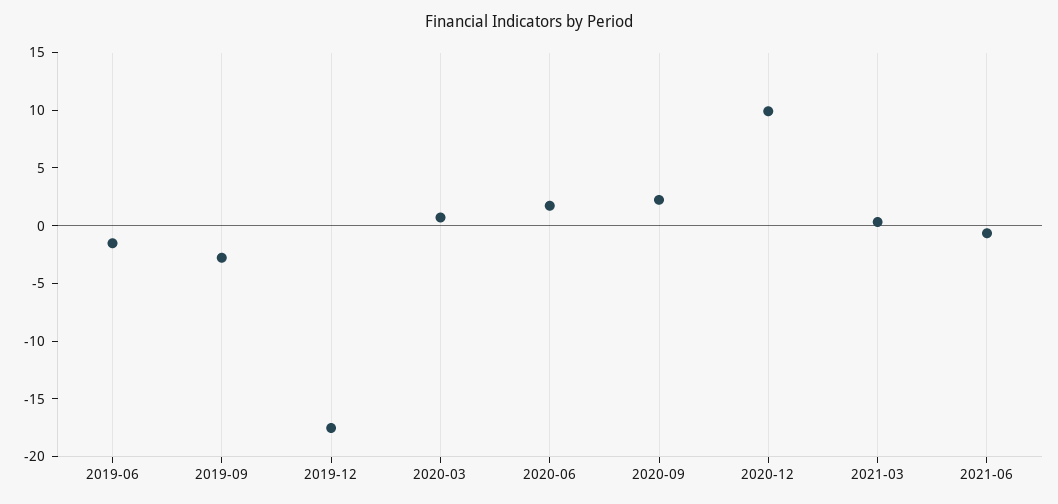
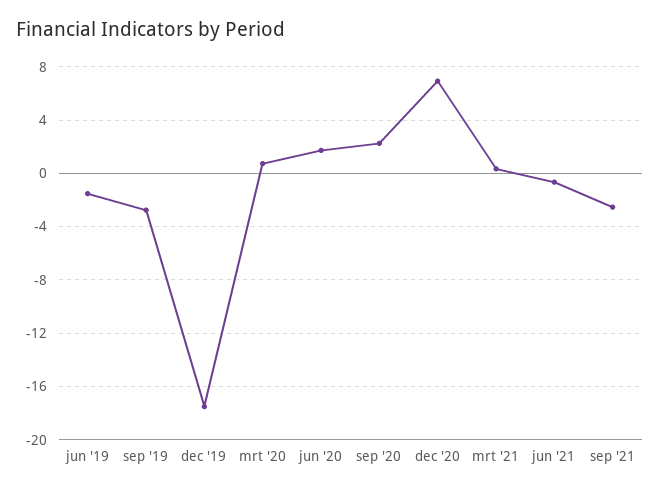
2020-12: 10 -> 7
sep '21: none -> -2.5

